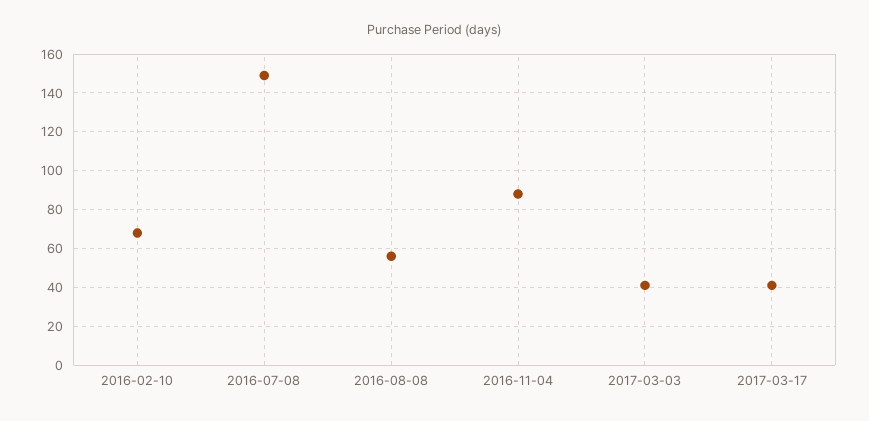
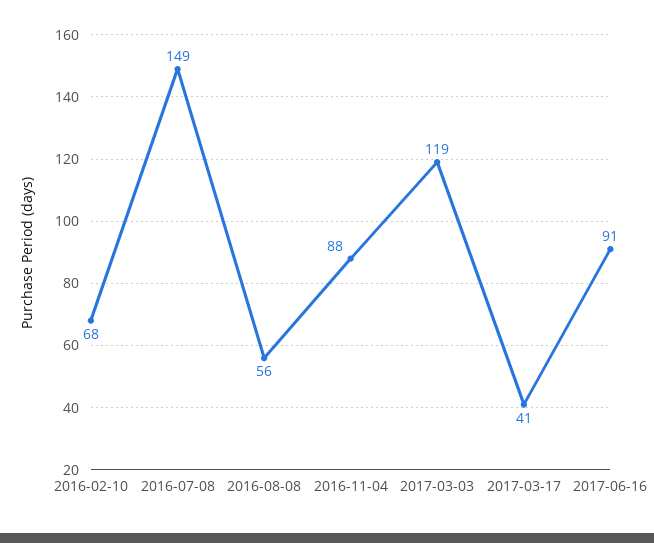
2017-03-03: 40 -> 119
2017-06-16: none -> 91

